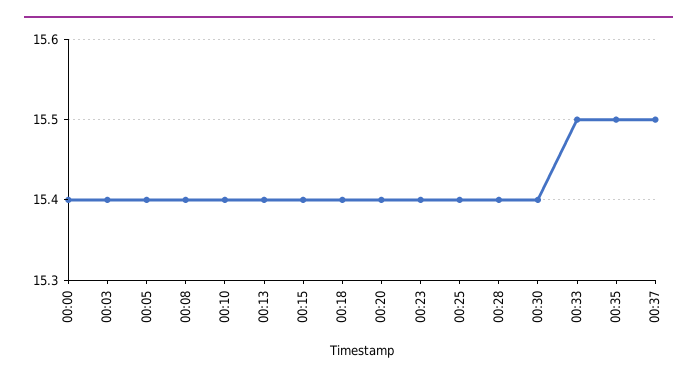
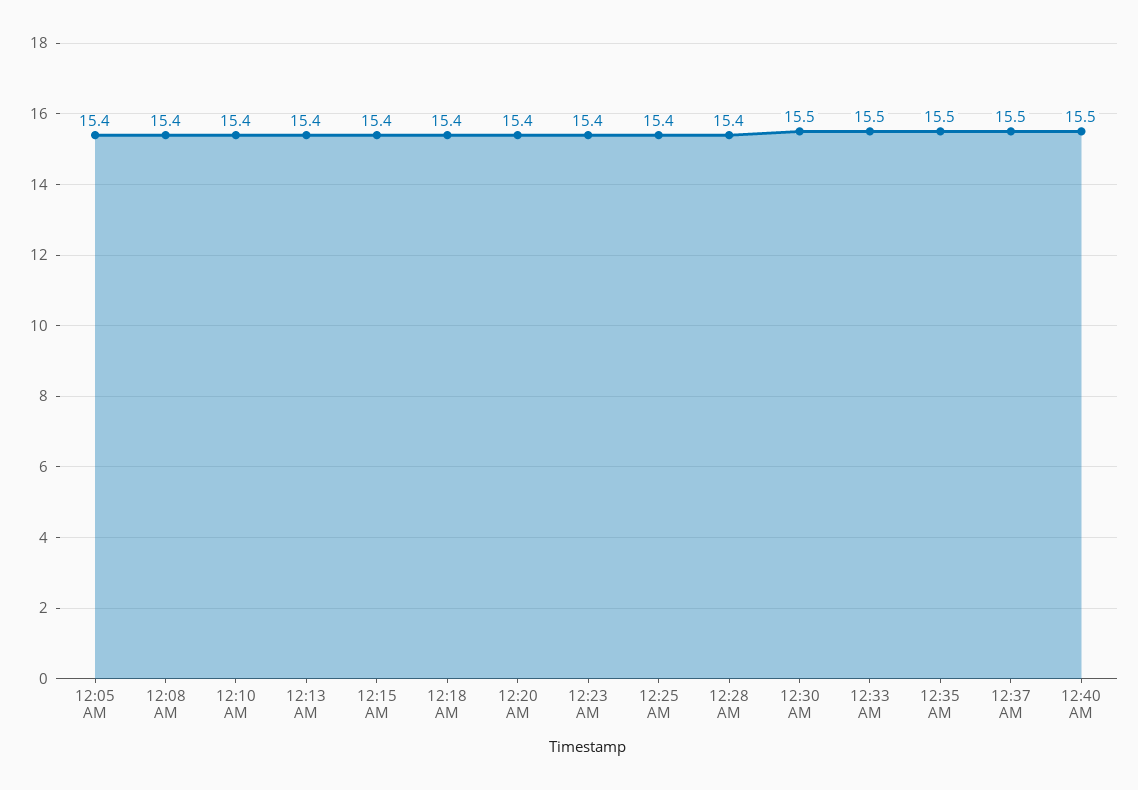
00:00: 15.4 -> none
00:03: 15.4 -> none
00:30: 15.4 -> 15.5
12:40 AM: none -> 15.5

